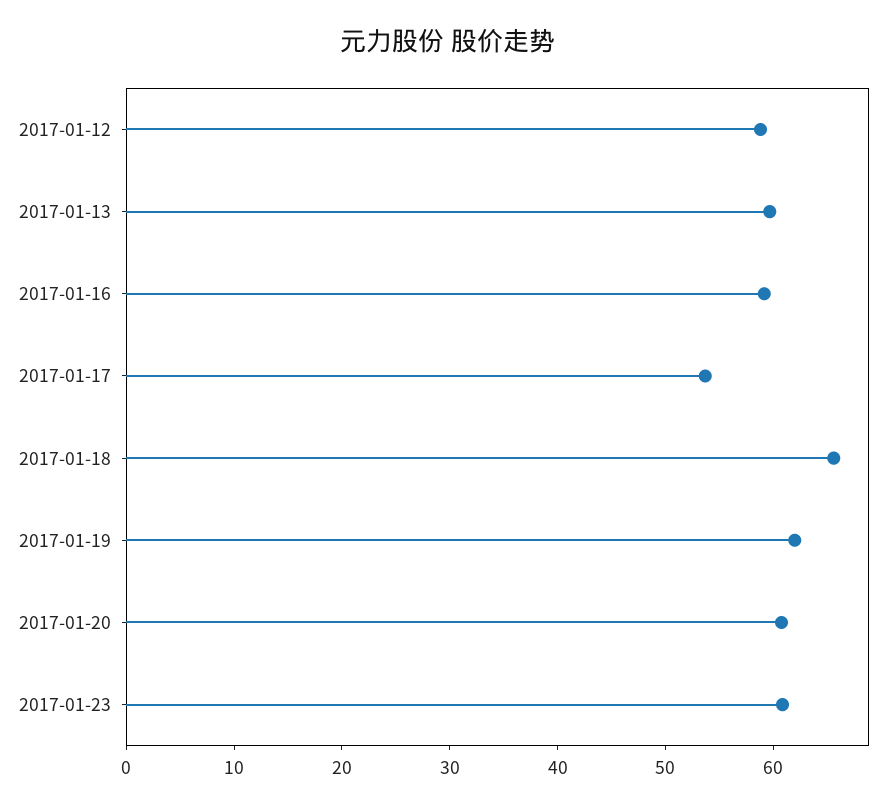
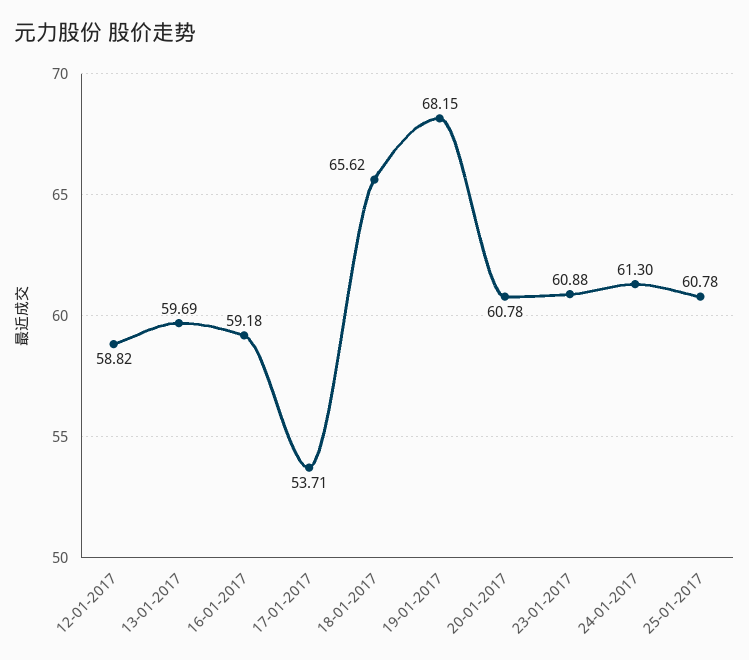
2017-01-19: 62 -> 68.15
24-01-2017: none -> 61.3
25-01-2017: none -> 60.78

